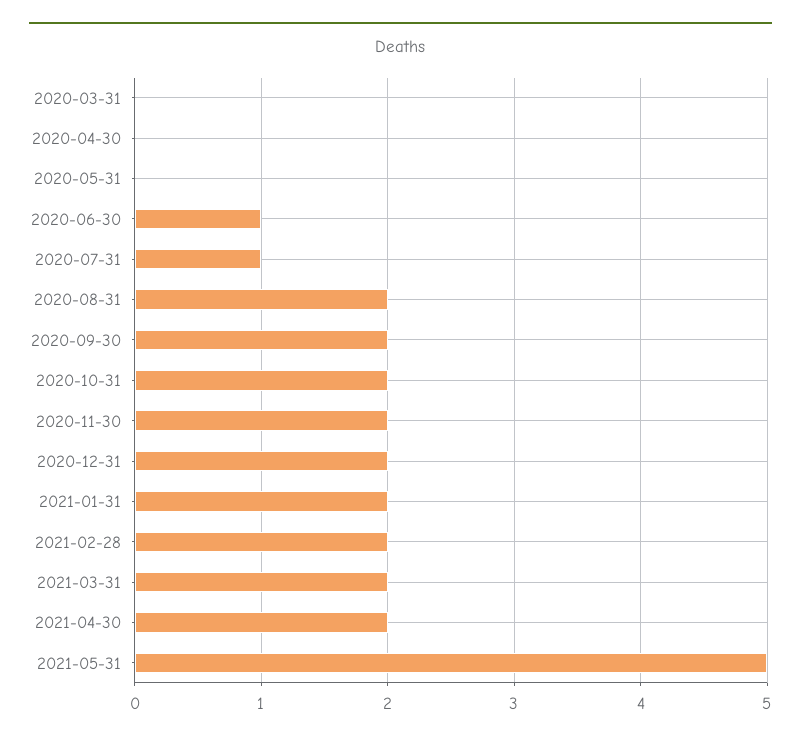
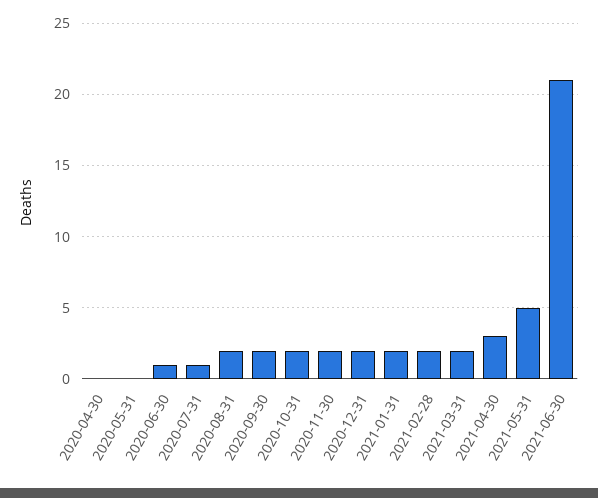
2020-03-31: 0 -> none
2021-04-30: 2 -> 3
2021-06-30: none -> 21

